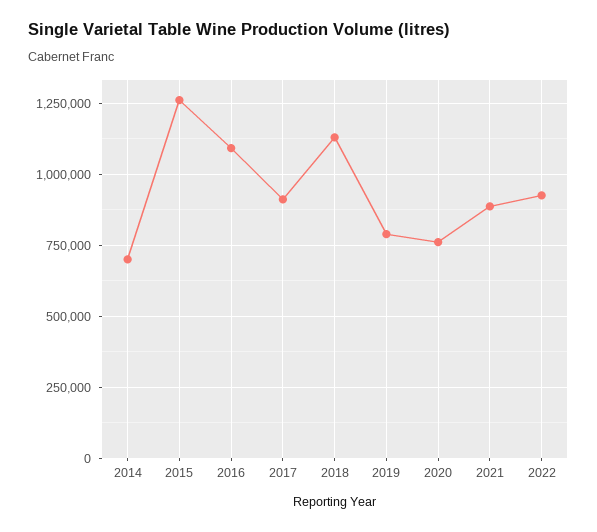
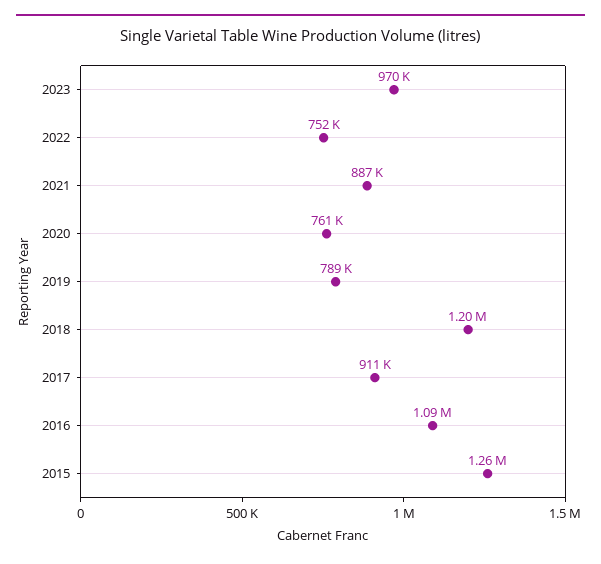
2014: 700000 -> none
2018: 1125000 -> 1200000
2022: 925000 -> 752000
2023: none -> 970000

